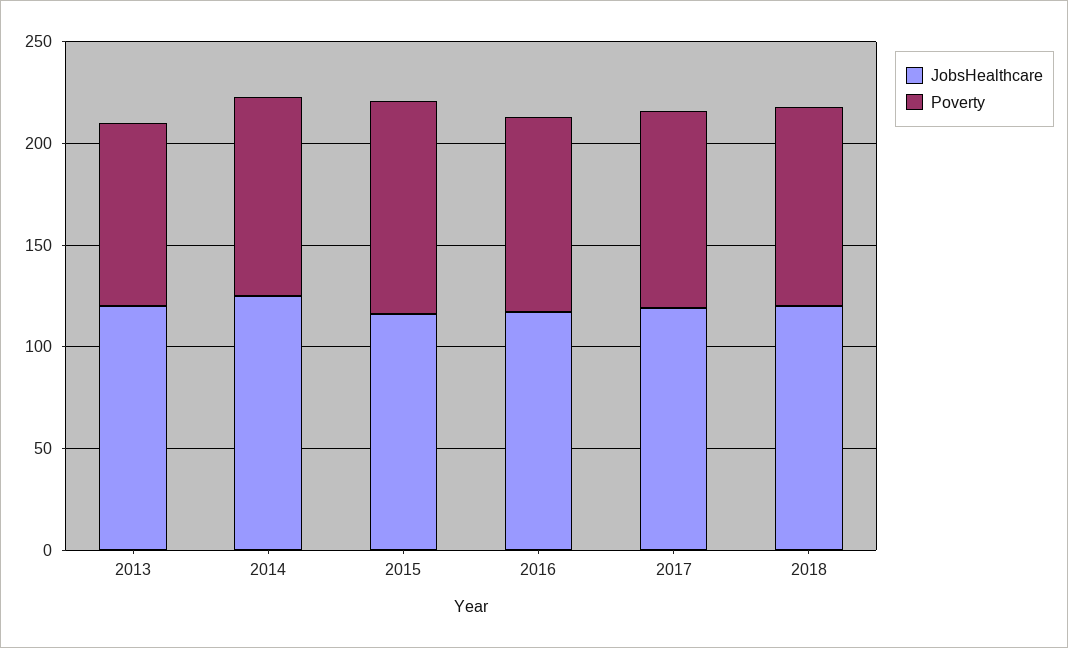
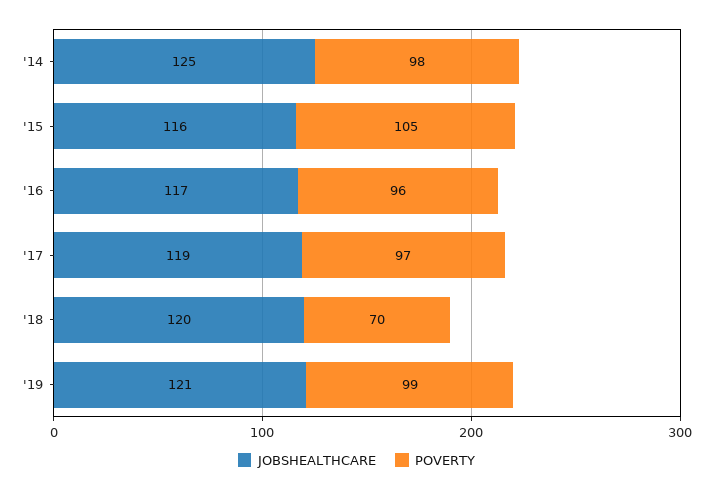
JobsHealthcare, 2013: 120 -> none
Poverty, 2013: 90 -> none
Poverty, 2018: 100 -> 70
JobsHealthcare, '19: none -> 121
Poverty, '19: none -> 99

